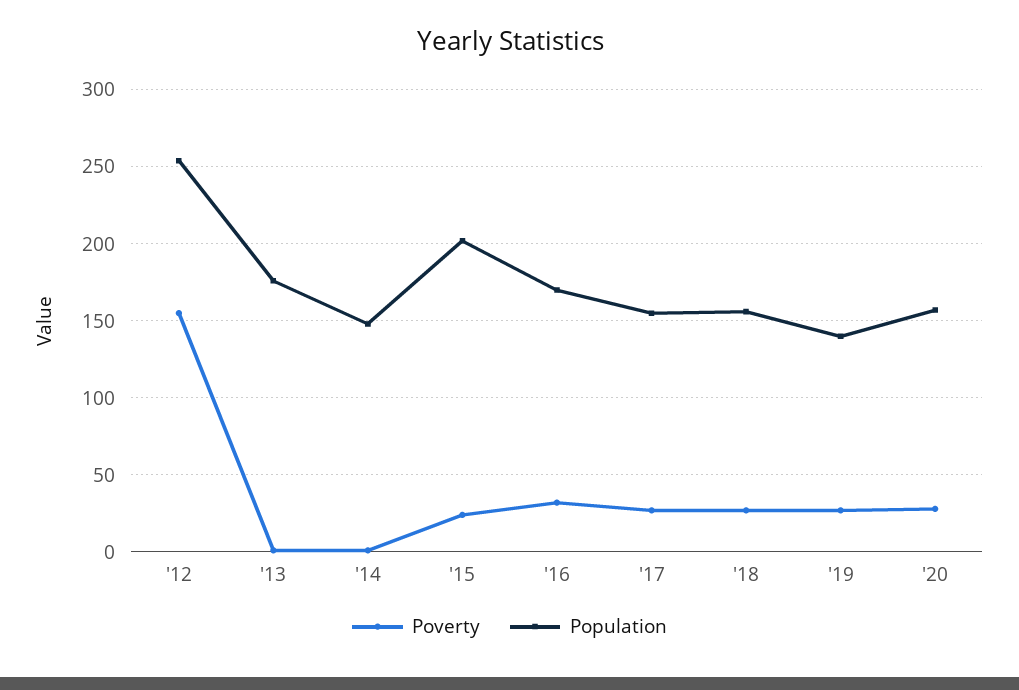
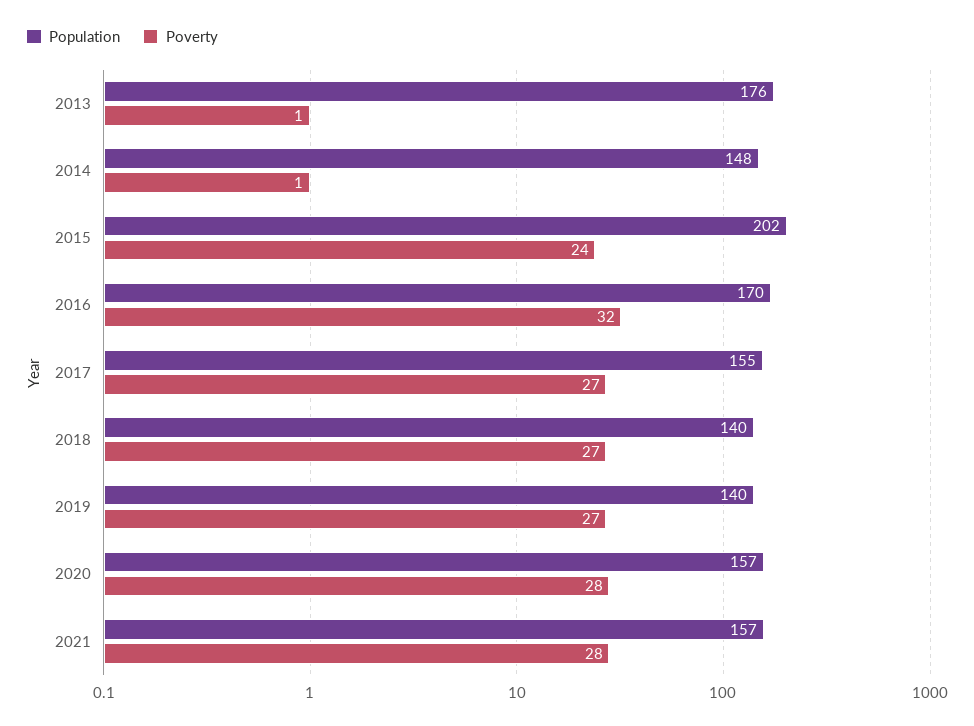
Poverty, '12: 155 -> none
Population, '12: 255 -> none
Population, '18: 155 -> 140
Population, 2021: none -> 157
Poverty, 2021: none -> 28

